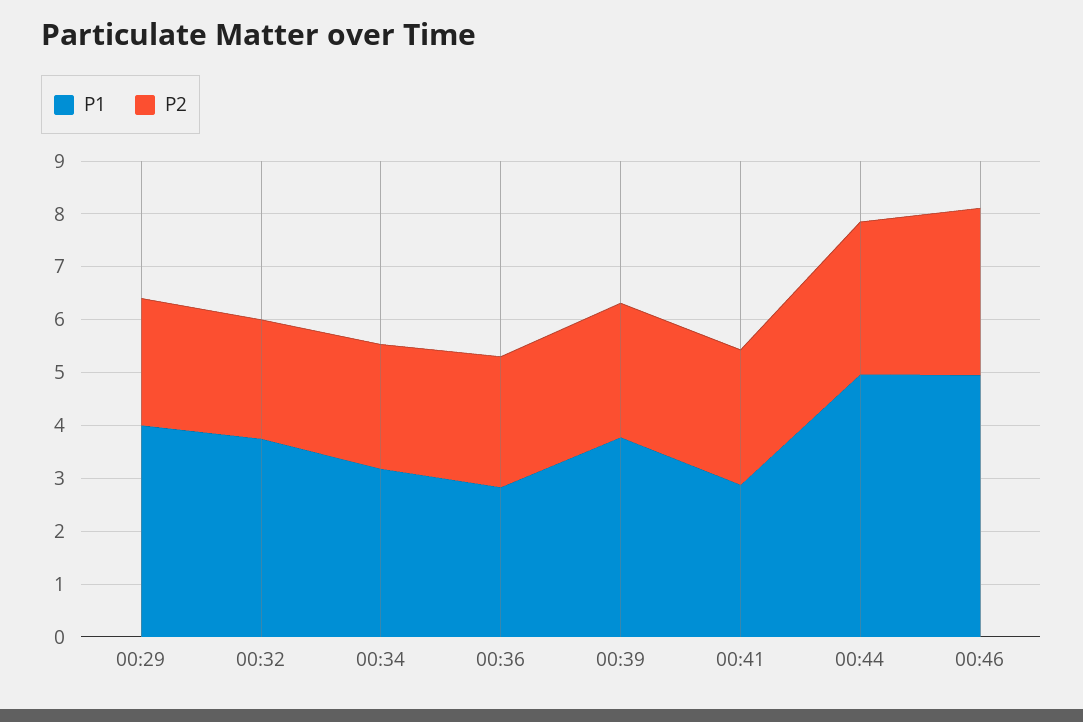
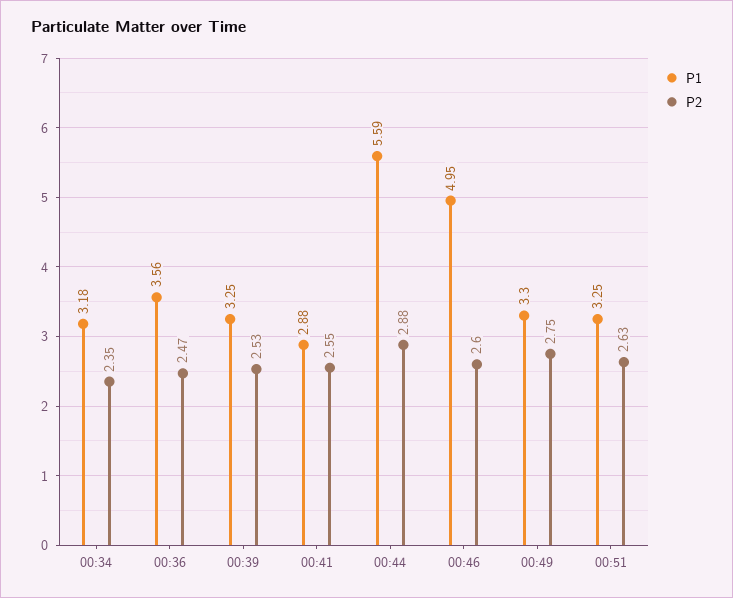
P1, 00:29: 4 -> none
P2, 00:29: 2.4 -> none
P1, 00:32: 3.8 -> none
P2, 00:32: 2.2 -> none
P1, 00:36: 2.8 -> 3.56
P1, 00:39: 3.8 -> 3.25
P1, 00:44: 5 -> 5.59
P2, 00:46: 3.2 -> 2.6
P1, 00:49: none -> 3.3
P2, 00:49: none -> 2.75
P1, 00:51: none -> 3.25
P2, 00:51: none -> 2.63

